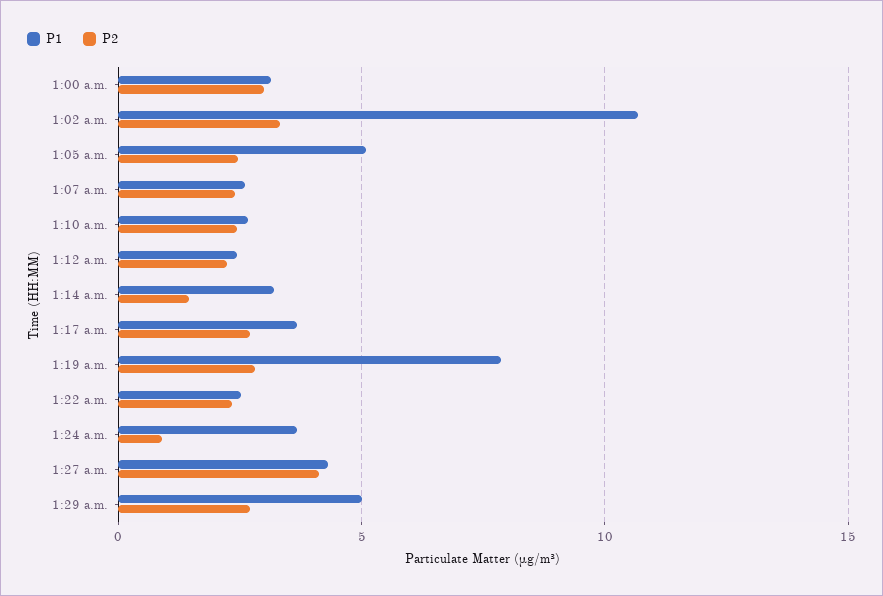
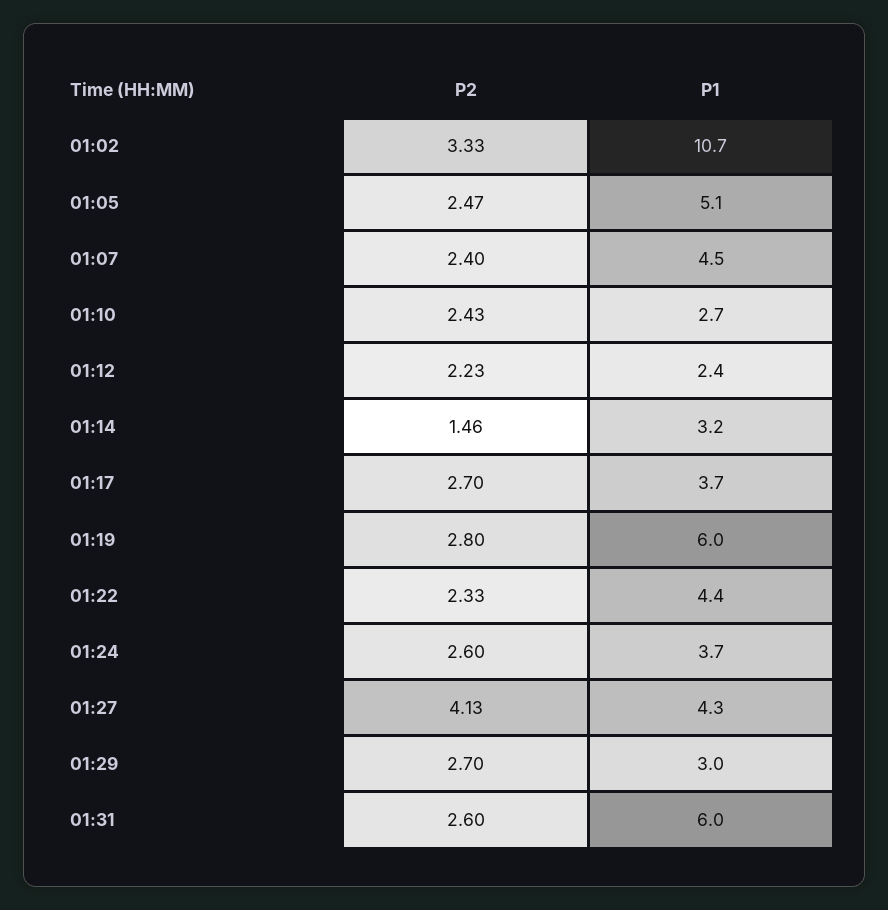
P1, 1:00 a.m.: 3 -> none
P2, 1:00 a.m.: 3 -> none
P1, 1:07 a.m.: 2.5 -> 4.5
P1, 1:19 a.m.: 8 -> 6
P1, 1:22 a.m.: 2.5 -> 4.4
P2, 1:24 a.m.: 1 -> 2.6
P1, 1:29 a.m.: 5 -> 3
P2, 01:31: none -> 2.6
P1, 01:31: none -> 6

